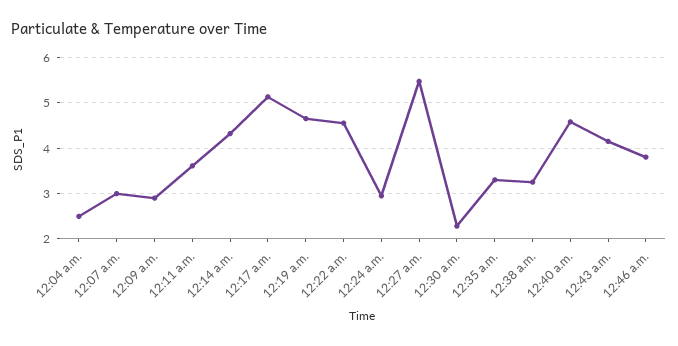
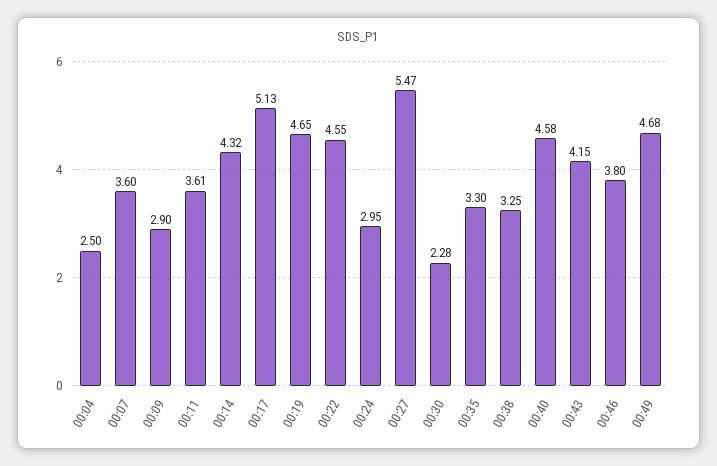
12:07 a.m.: 3 -> 3.6
00:49: none -> 4.68

